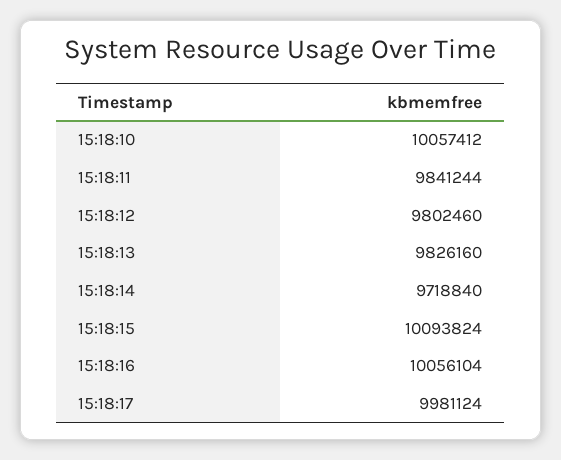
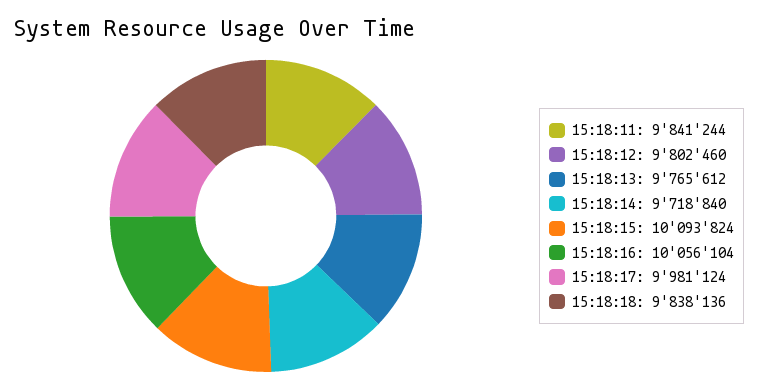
15:18:10: 10057412 -> none
15:18:13: 9826160 -> 9765612
15:18:18: none -> 9838136

